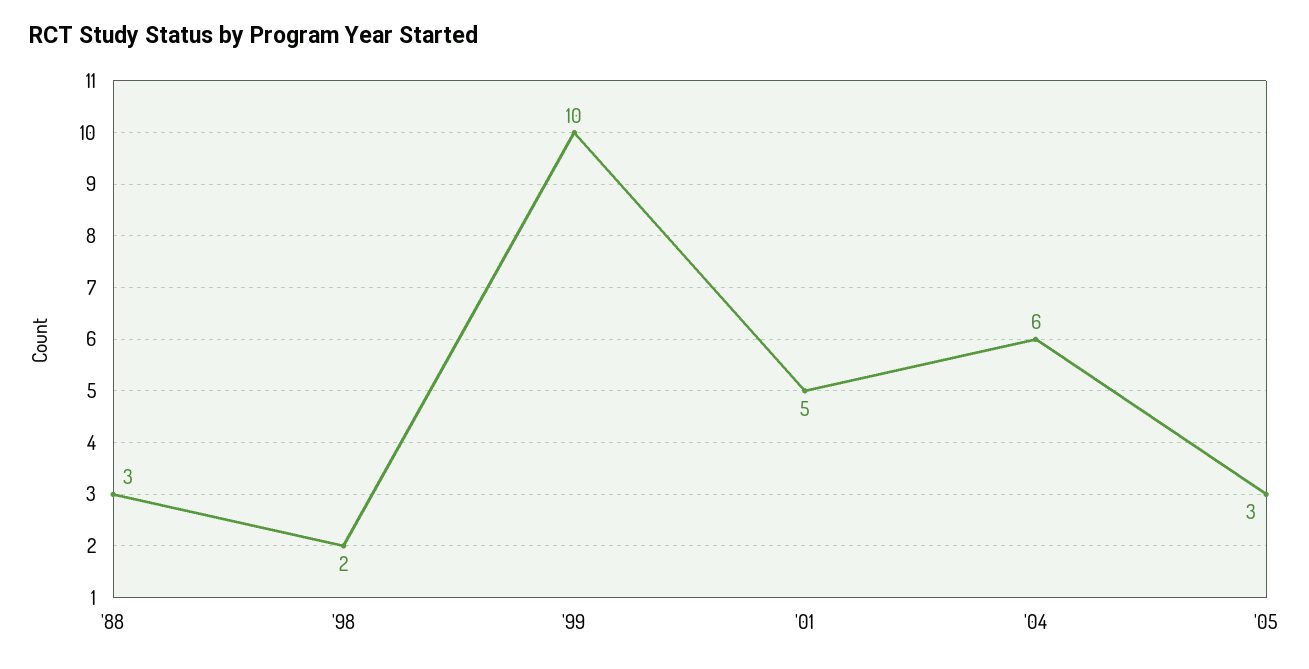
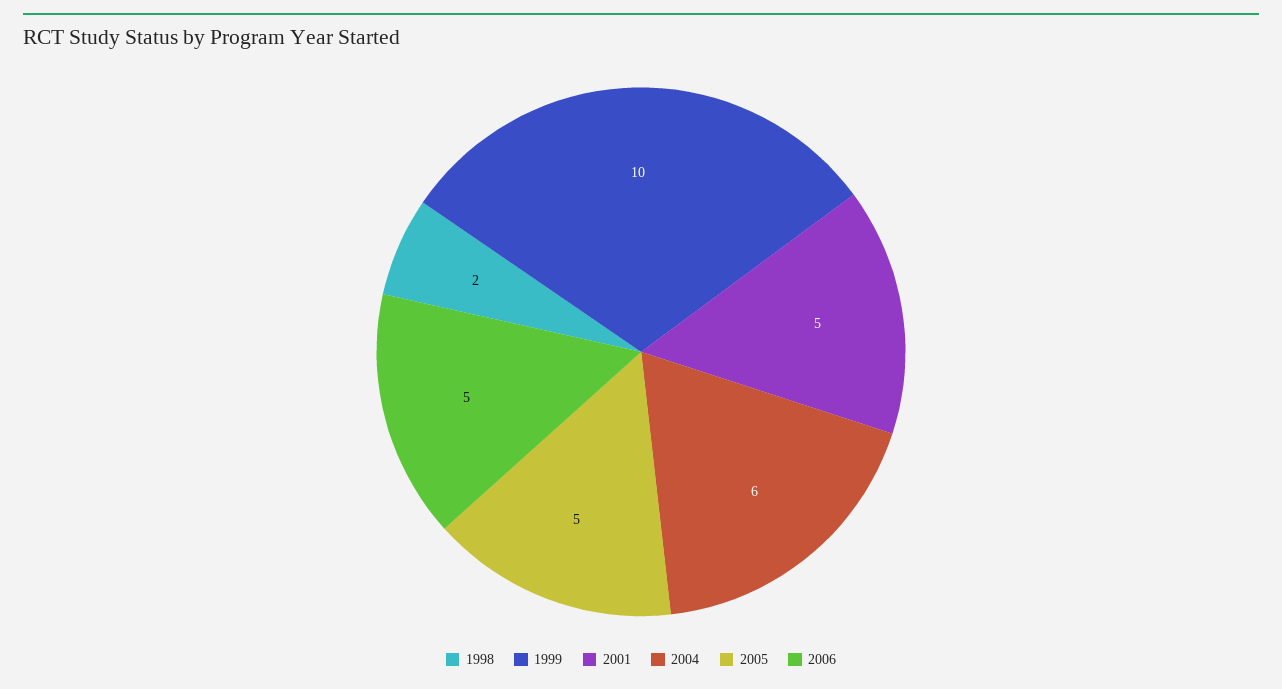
'88: 3 -> none
'05: 3 -> 5
2006: none -> 5

